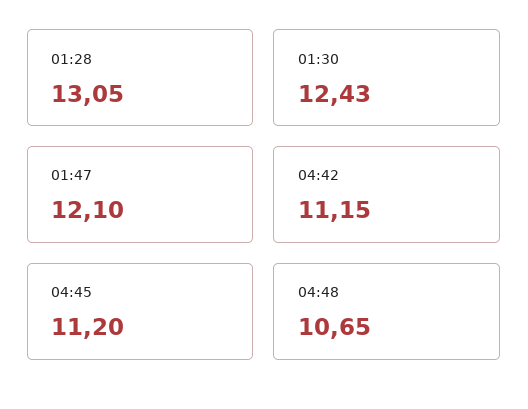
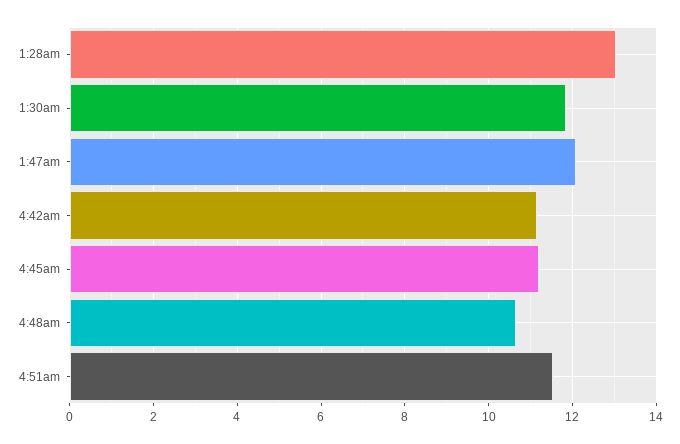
01:30: 12.43 -> 11.8
4:51am: none -> 11.6

